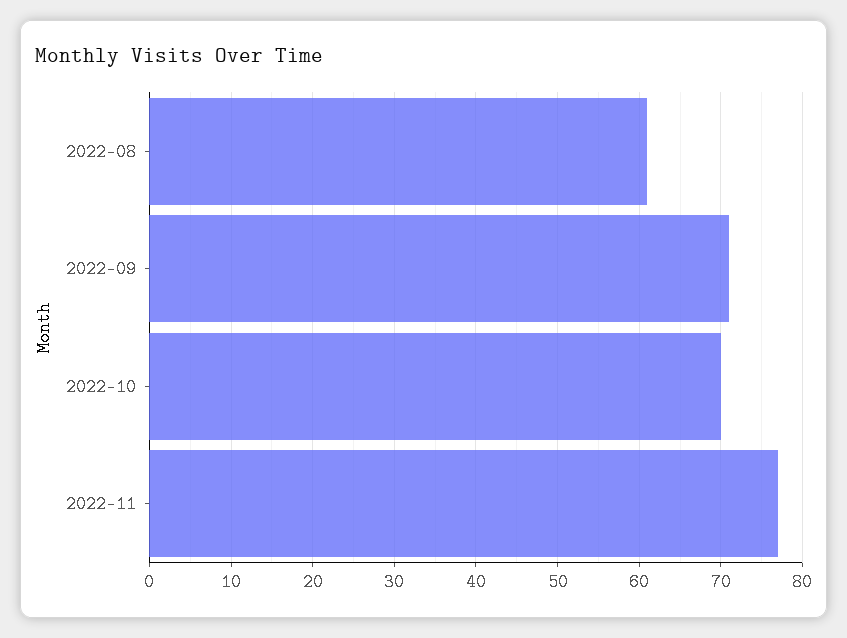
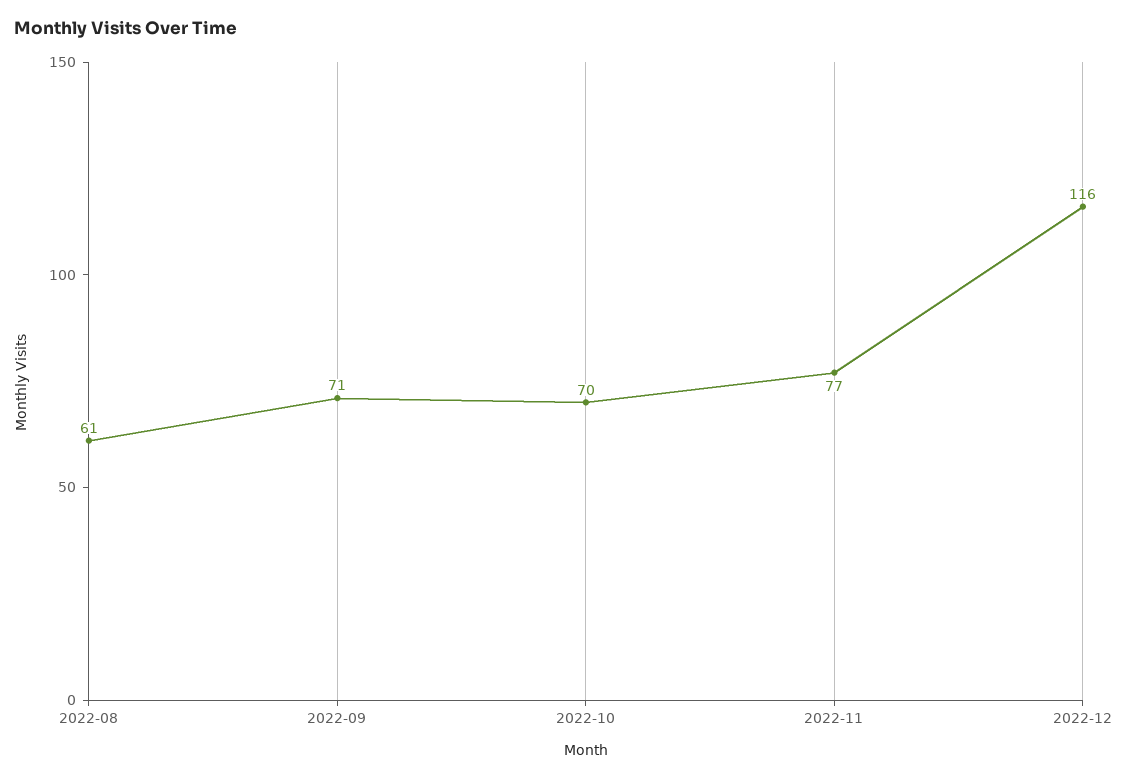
2022-12: none -> 116

